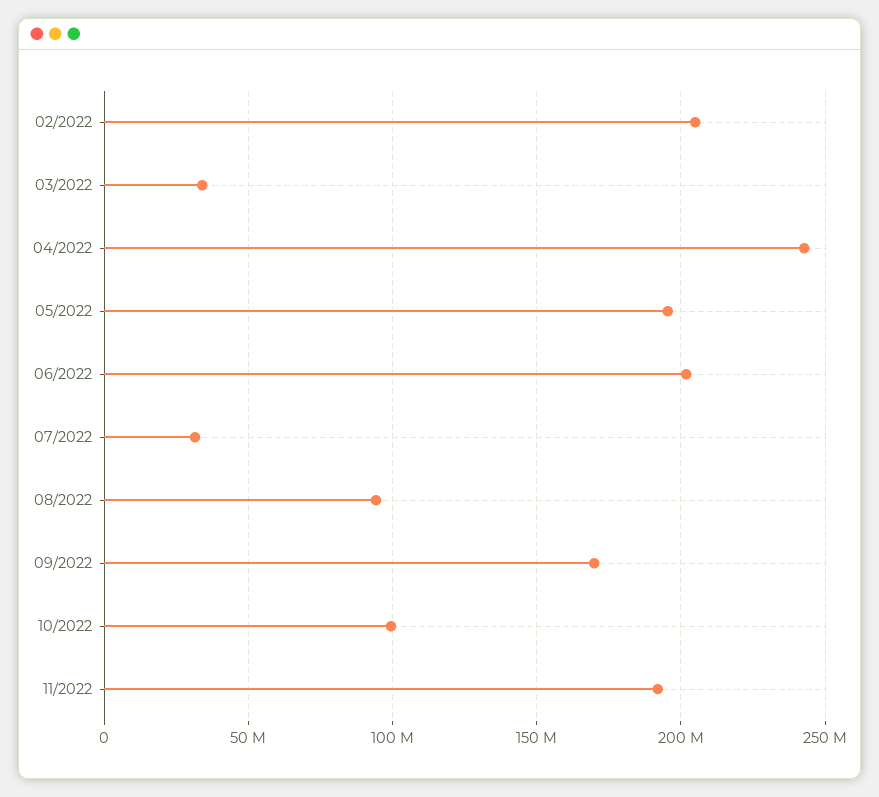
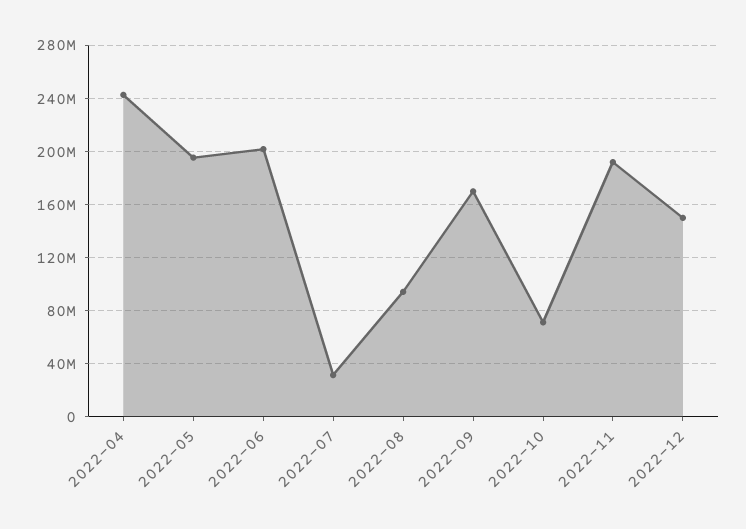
02/2022: 205000000 -> none
03/2022: 35000000 -> none
10/2022: 100000000 -> 70000000
2022-12: none -> 150000000

